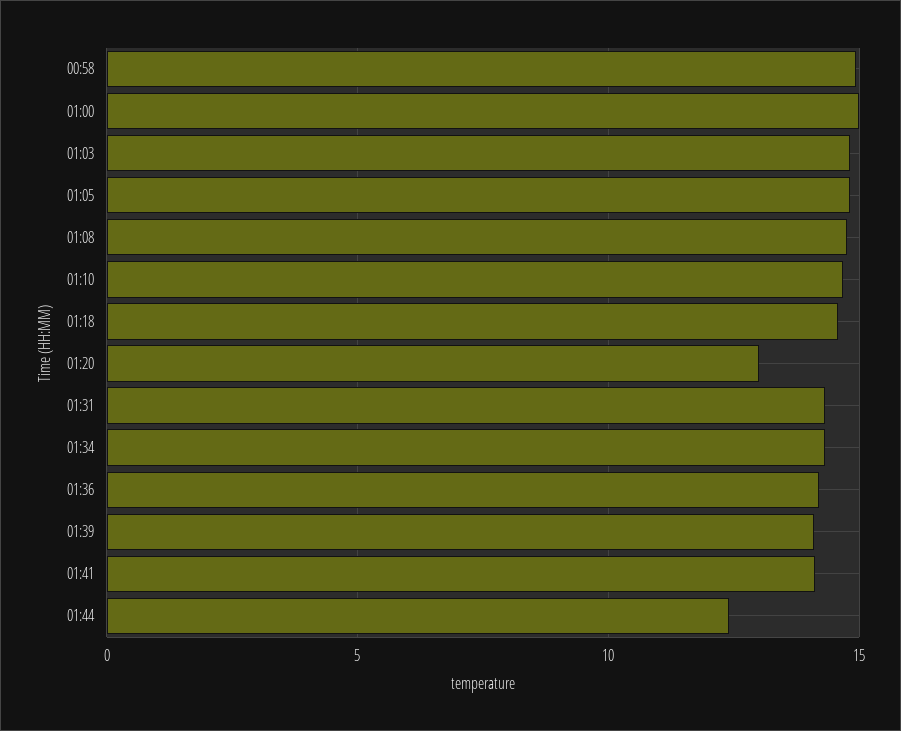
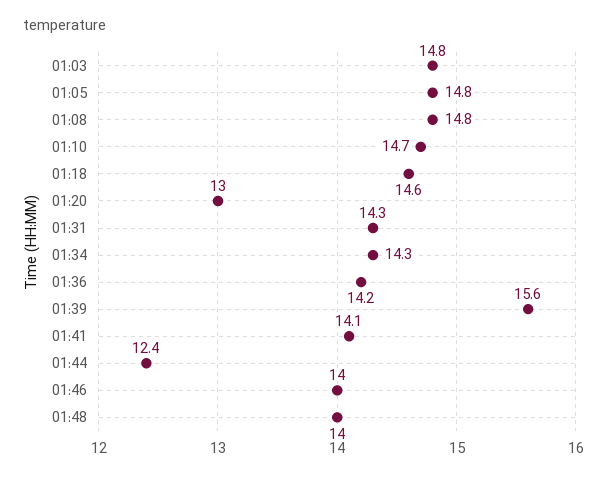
00:58: 15 -> none
01:00: 15 -> none
01:39: 14 -> 15.6
01:46: none -> 14
01:48: none -> 14

